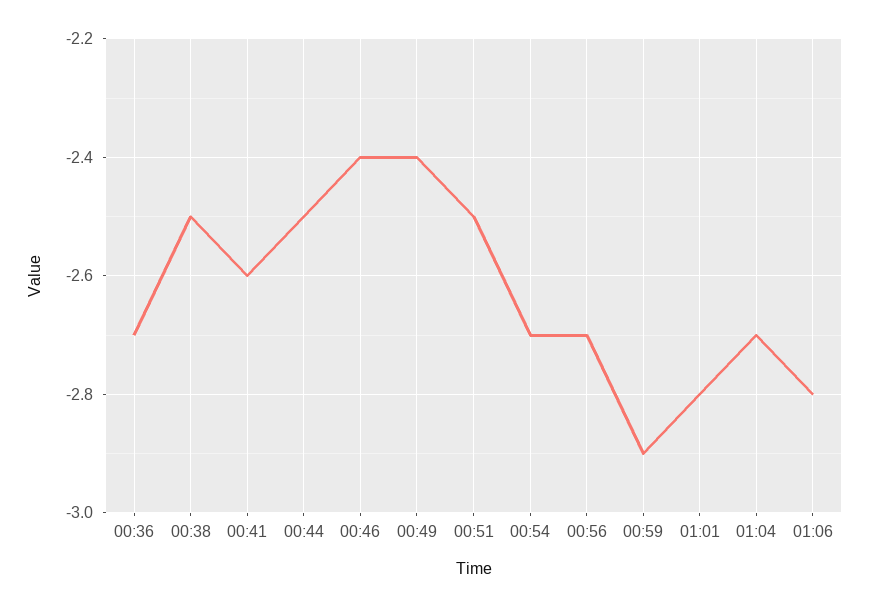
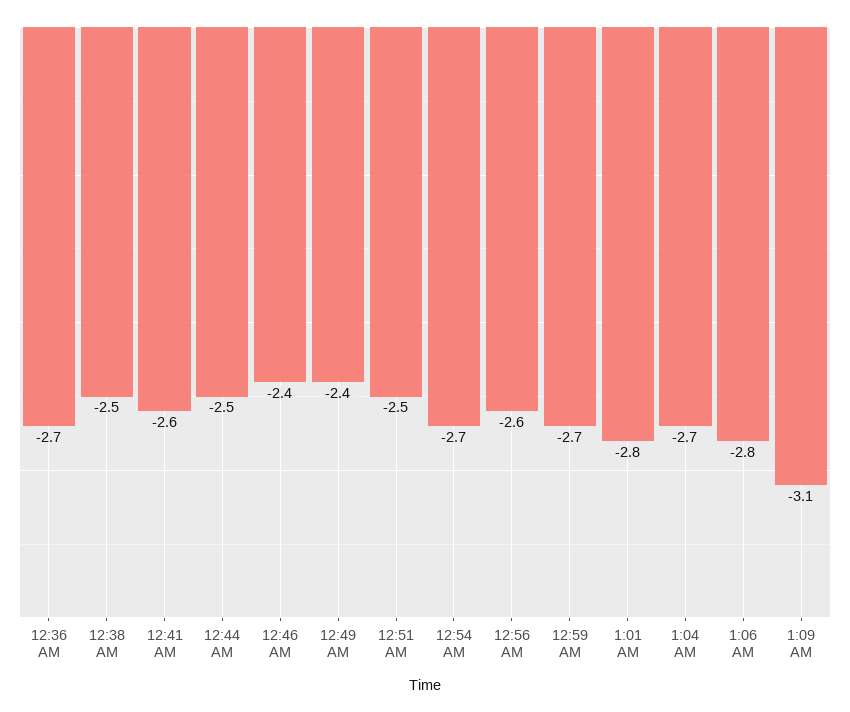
00:56: -2.7 -> -2.6
00:59: -2.9 -> -2.7
1:09 AM: none -> -3.1

